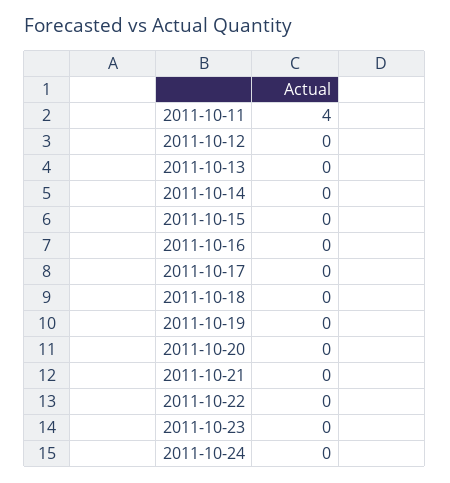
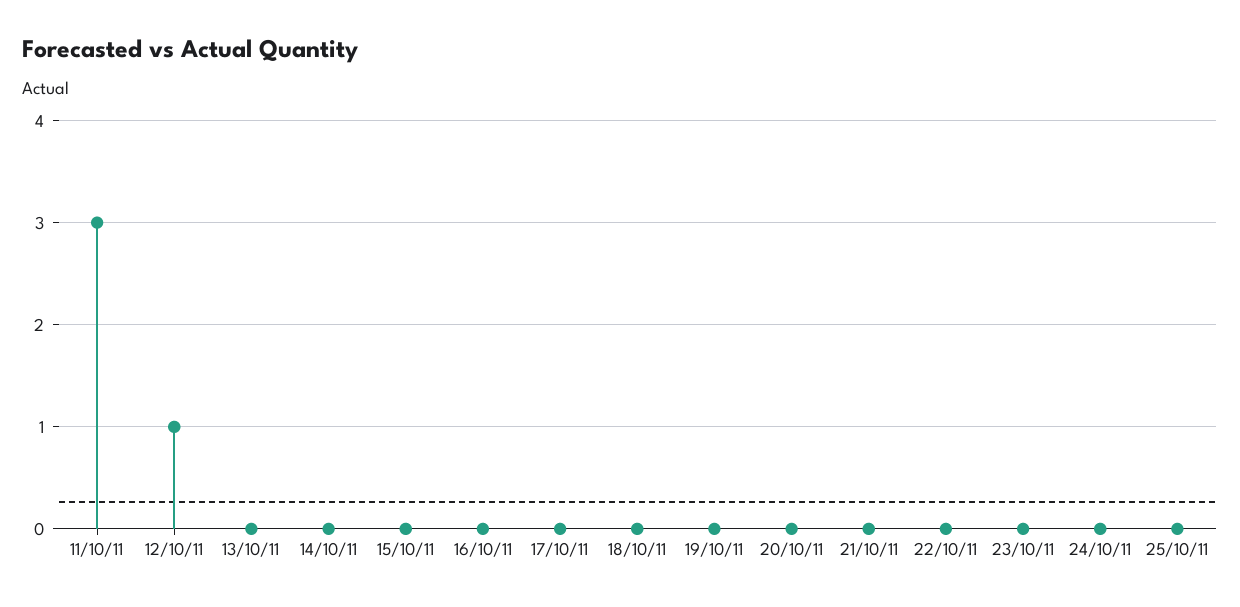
2011-10-11: 4 -> 3
2011-10-12: 0 -> 1
25/10/11: none -> 0

